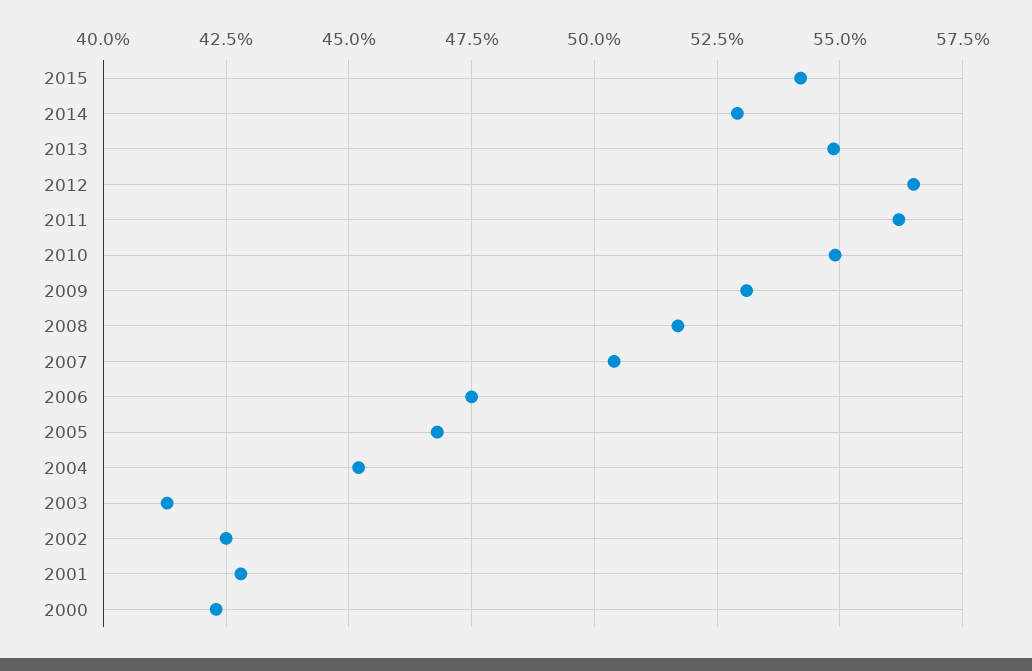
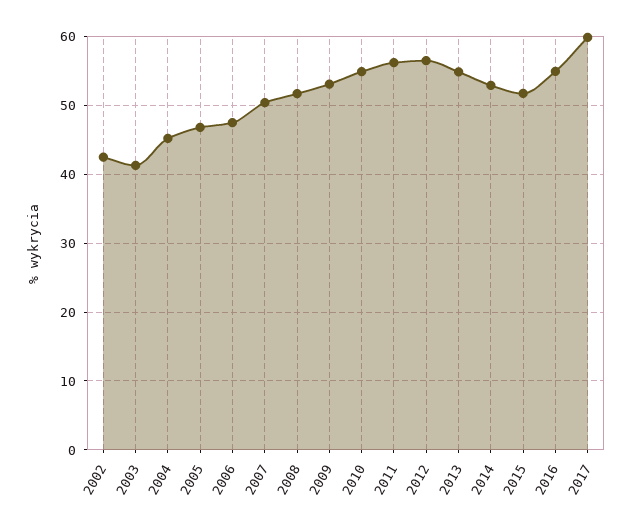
2015: 54.25 -> 52
2001: 42.75 -> none
2000: 42.25 -> none
2016: none -> 55
2017: none -> 60

